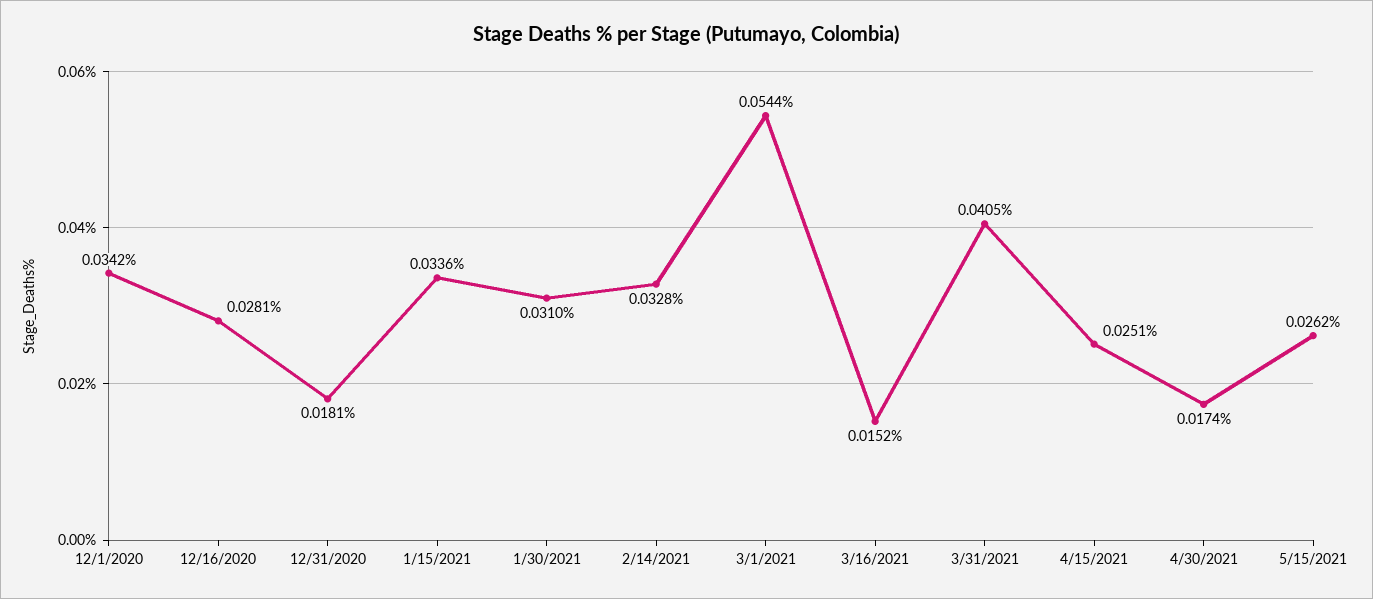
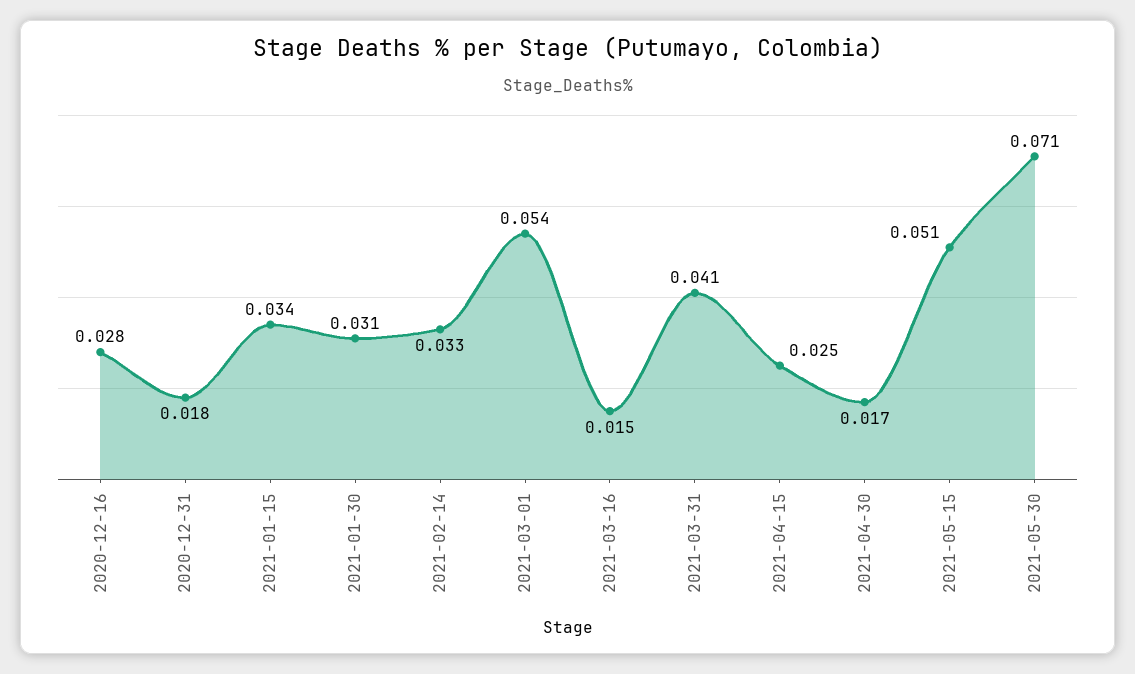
12/1/2020: 0.0342 -> none
5/15/2021: 0.0262 -> 0.051
2021-05-30: none -> 0.071

